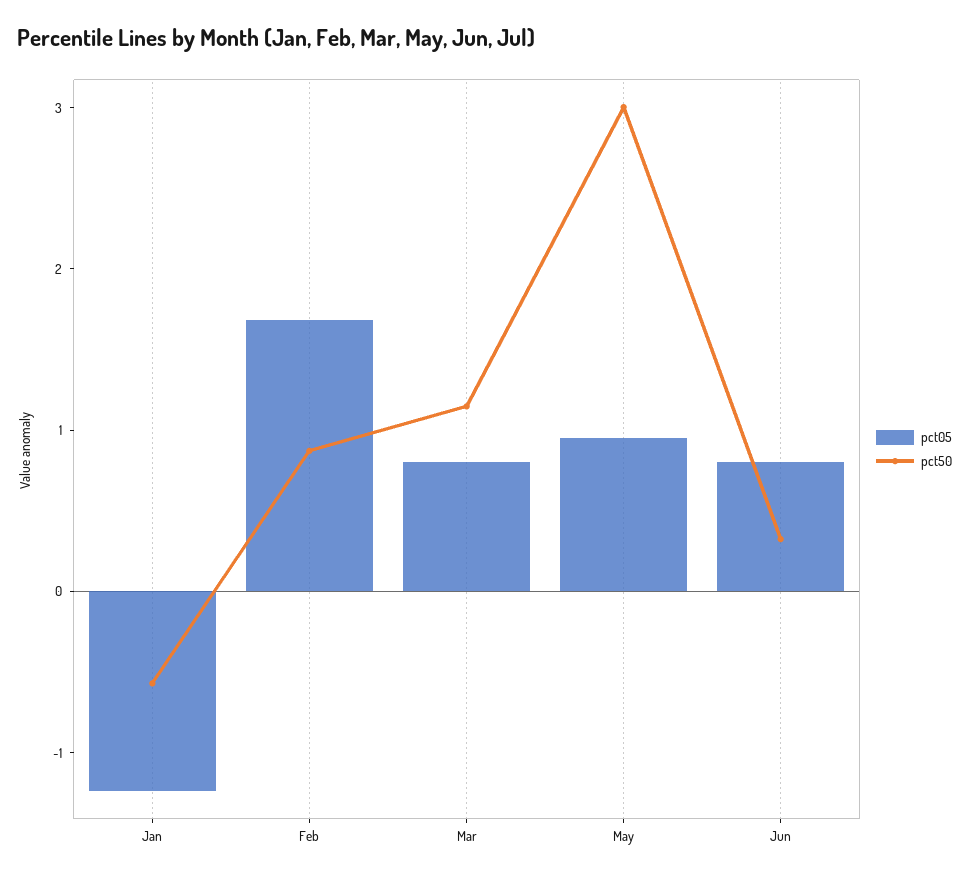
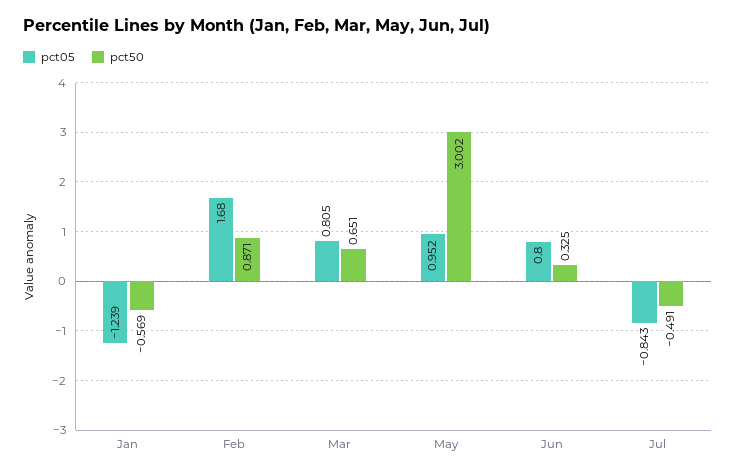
pct50, Mar: 1.2 -> 0.651
pct05, Jul: none -> -0.843
pct50, Jul: none -> -0.491

